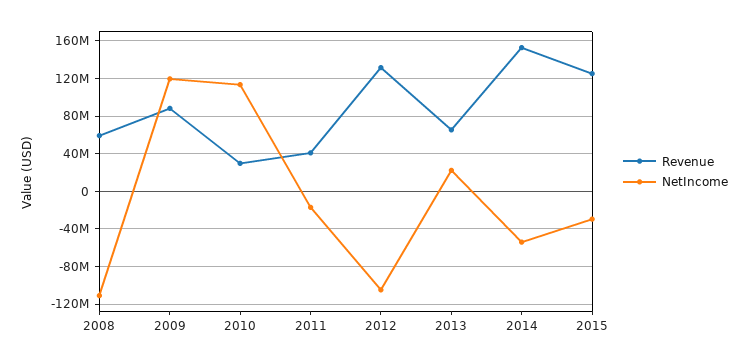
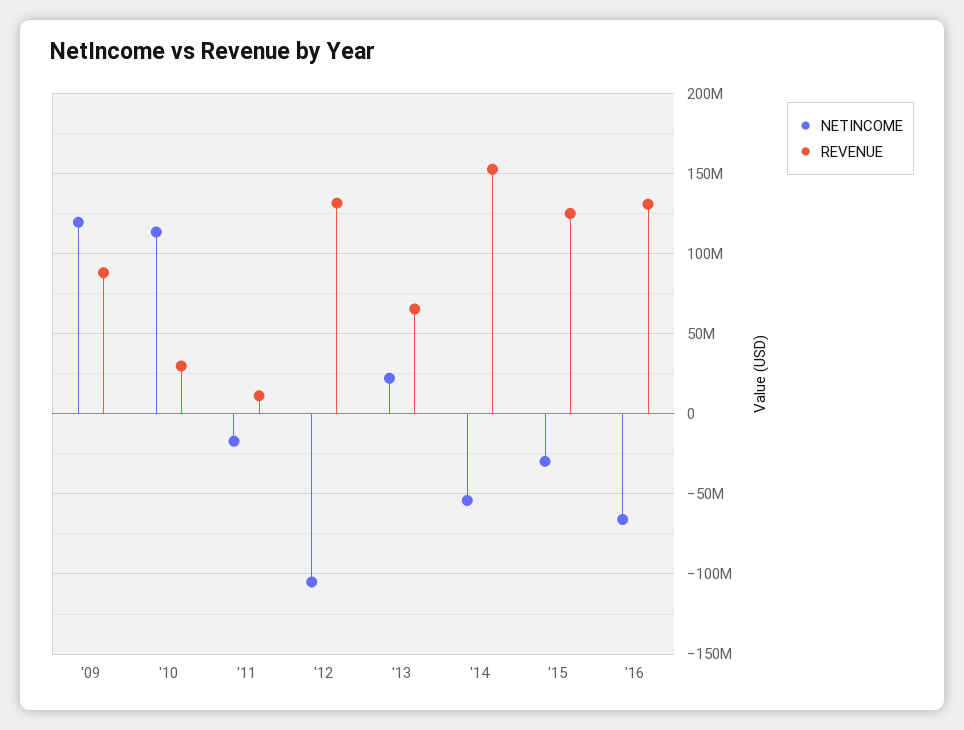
Revenue, 2008: 60000000 -> none
NetIncome, 2008: -110000000 -> none
Revenue, 2011: 40000000 -> 10000000
NetIncome, '16: none -> -65000000
Revenue, '16: none -> 130000000

